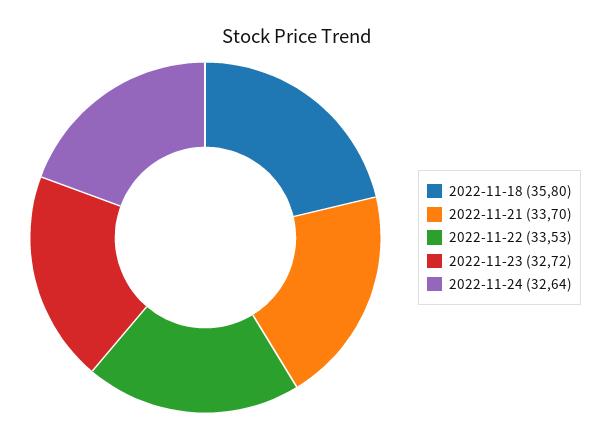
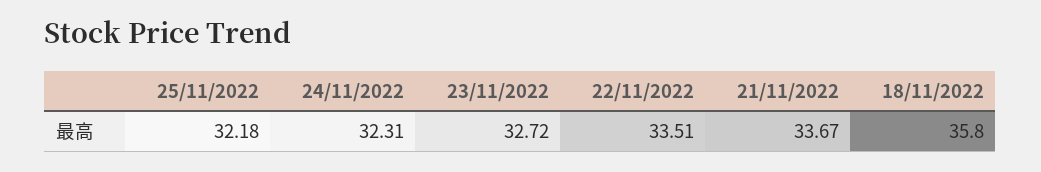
2022-11-21: 33.7 -> 33.67
2022-11-22: 33.53 -> 33.51
2022-11-24: 32.64 -> 32.31
25/11/2022: none -> 32.18

